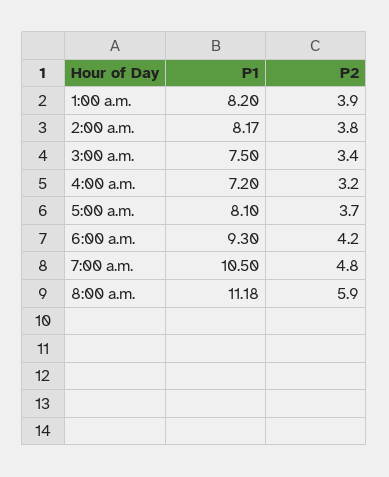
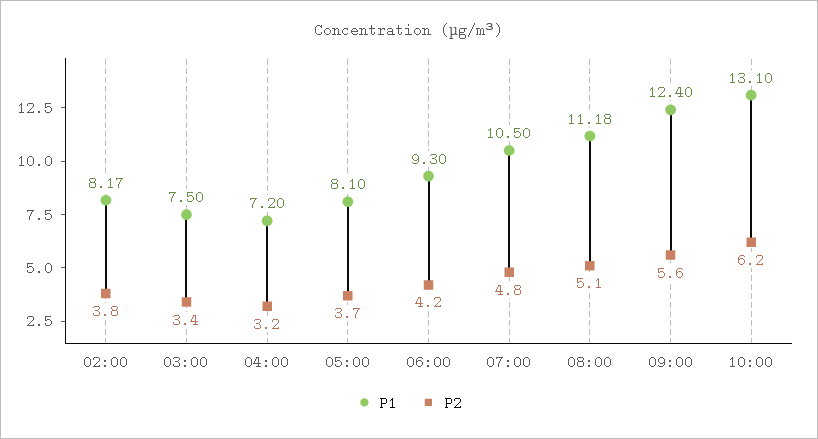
P1, 1:00 a.m.: 8.2 -> none
P2, 1:00 a.m.: 3.9 -> none
P2, 8:00 a.m.: 5.9 -> 5.1
P1, 09:00: none -> 12.4
P2, 09:00: none -> 5.6
P1, 10:00: none -> 13.1
P2, 10:00: none -> 6.2

